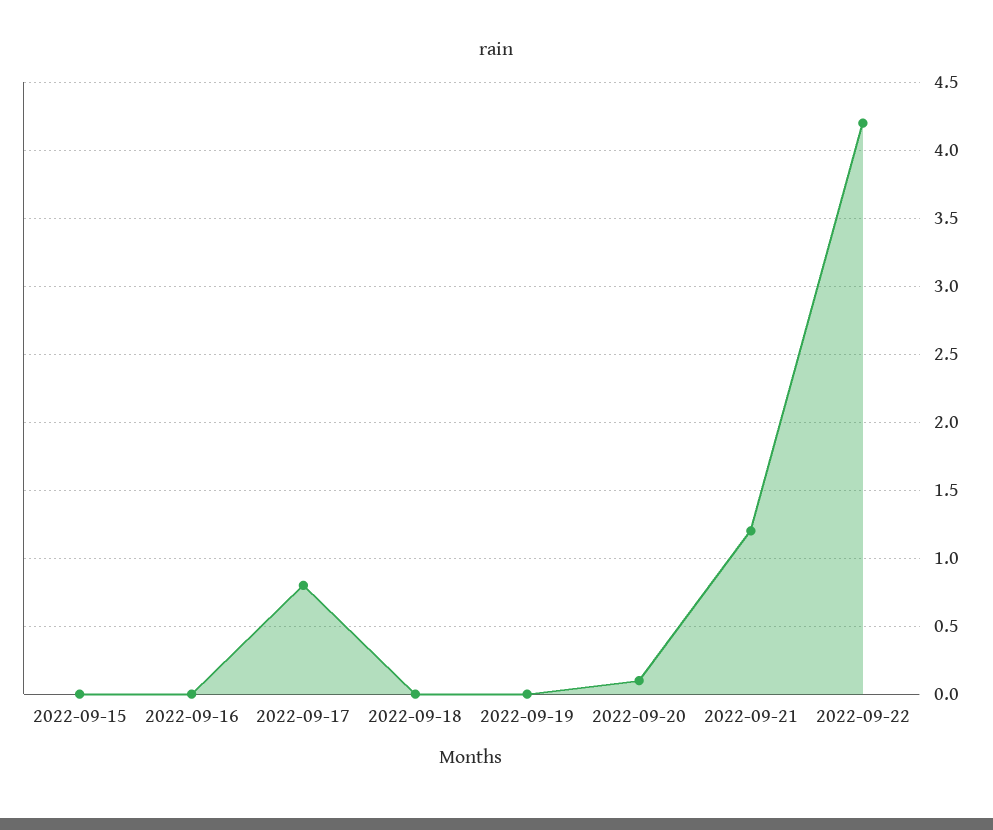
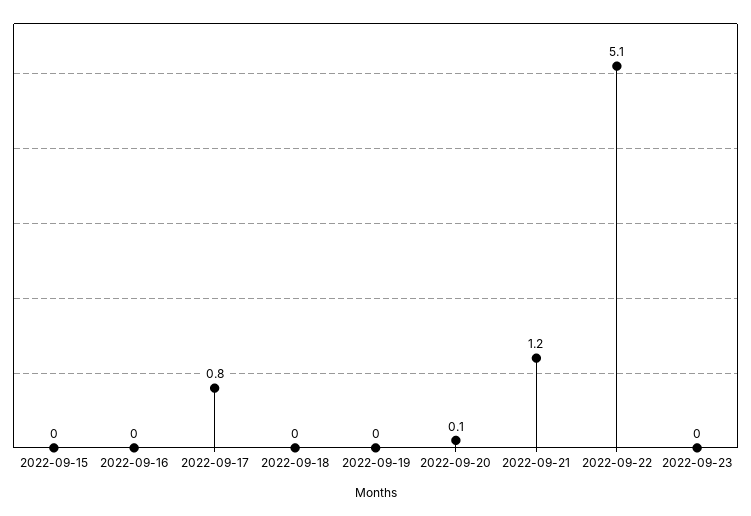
2022-09-22: 4.2 -> 5.1
2022-09-23: none -> 0

